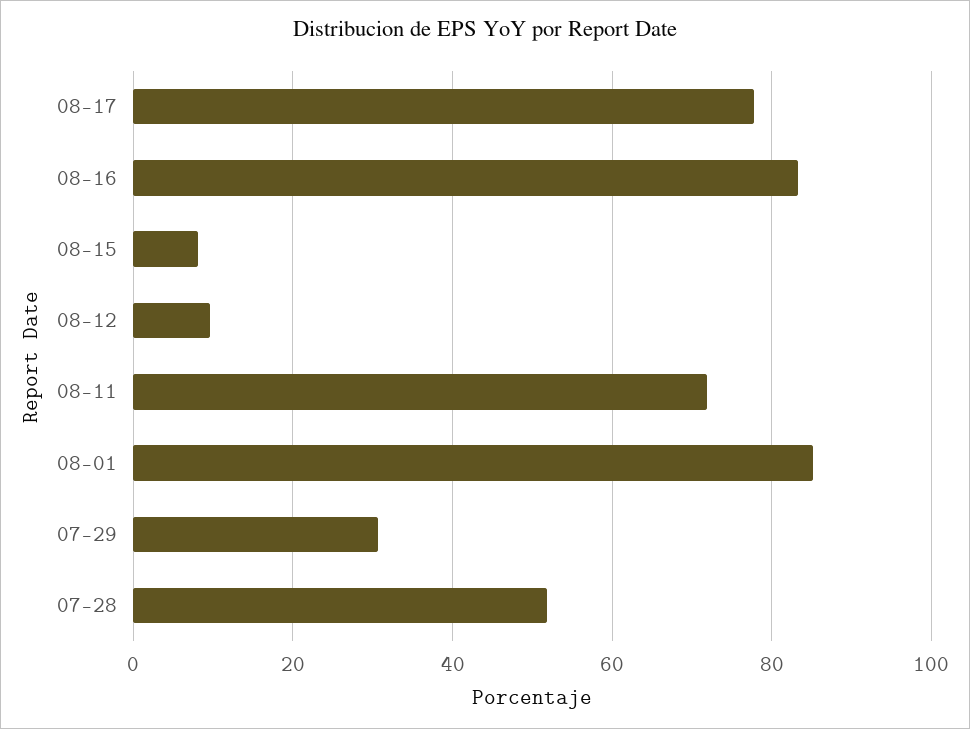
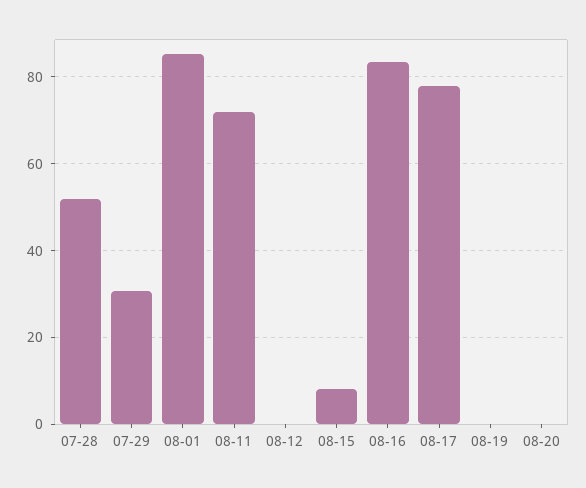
08-12: 10 -> 0
08-19: none -> 0
08-20: none -> 0

